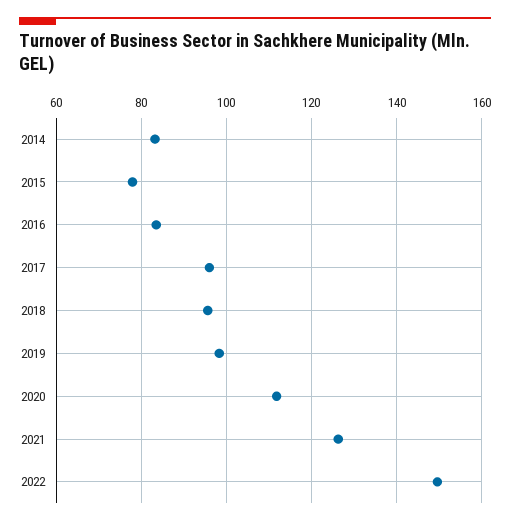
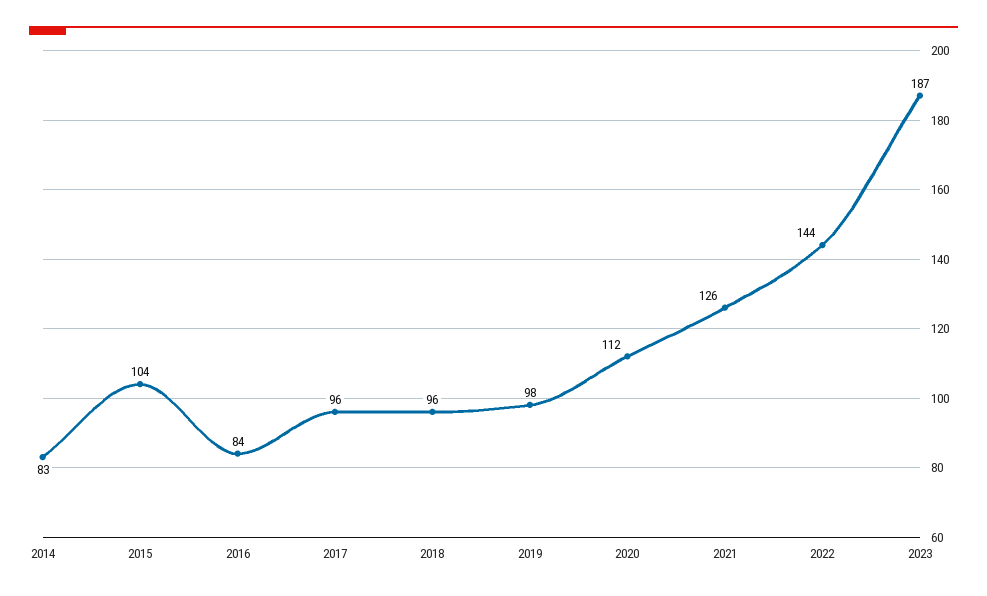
2015: 78 -> 104
2022: 150 -> 144
2023: none -> 187

